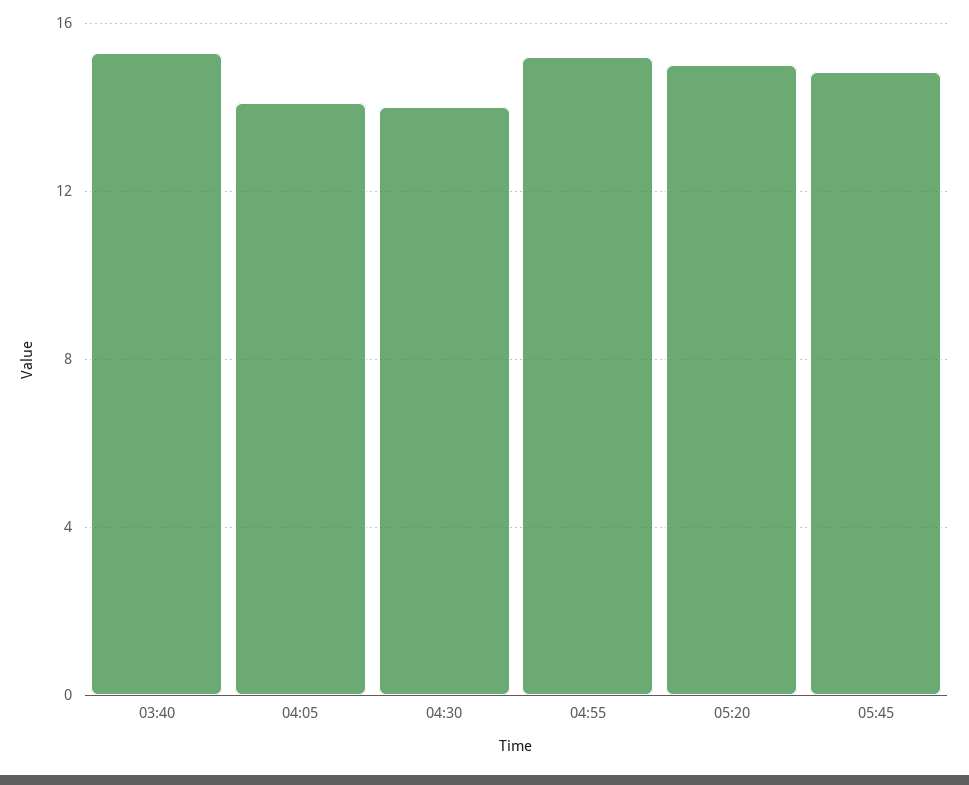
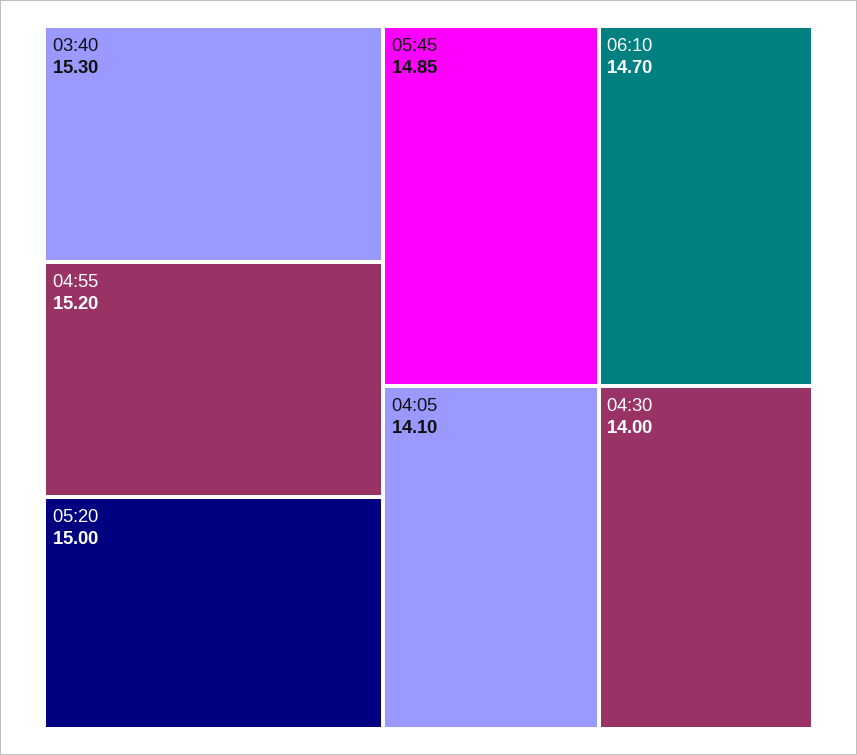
06:10: none -> 14.7

